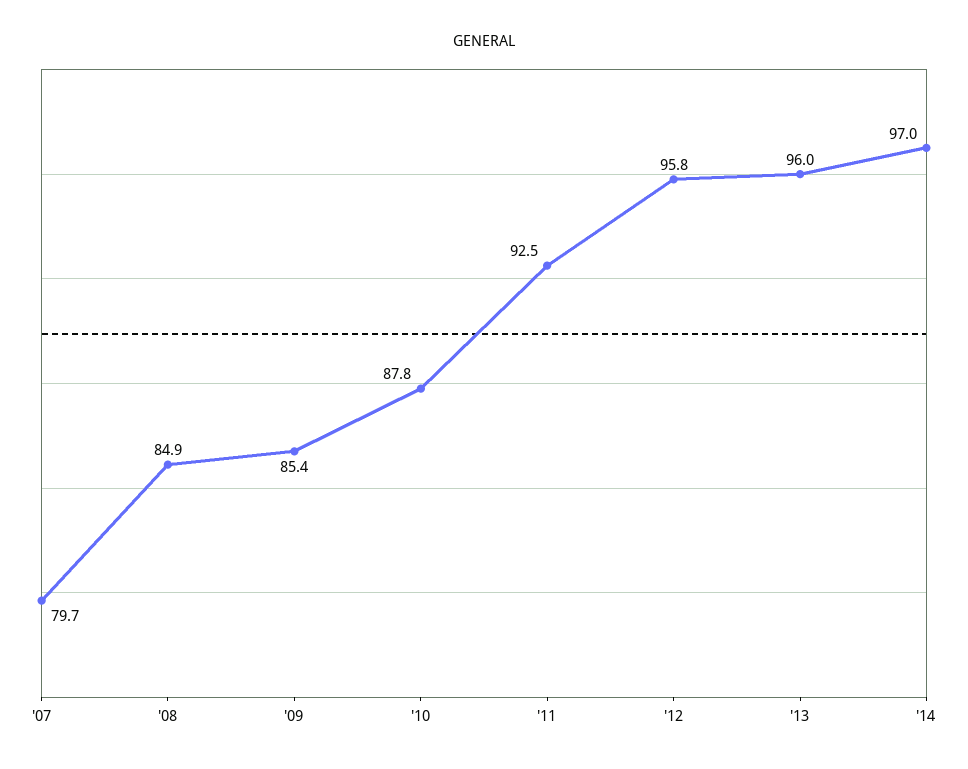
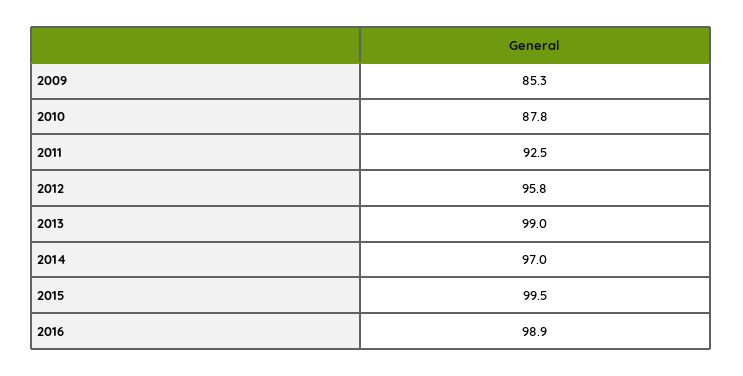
'07: 79.7 -> none
'08: 84.9 -> none
'09: 85.4 -> 85.3
'13: 96 -> 99
2015: none -> 99.5
2016: none -> 98.9

